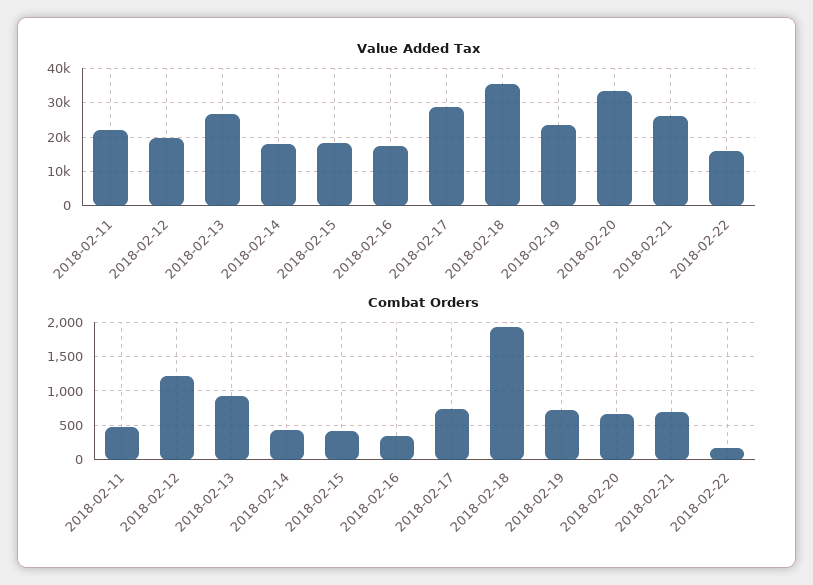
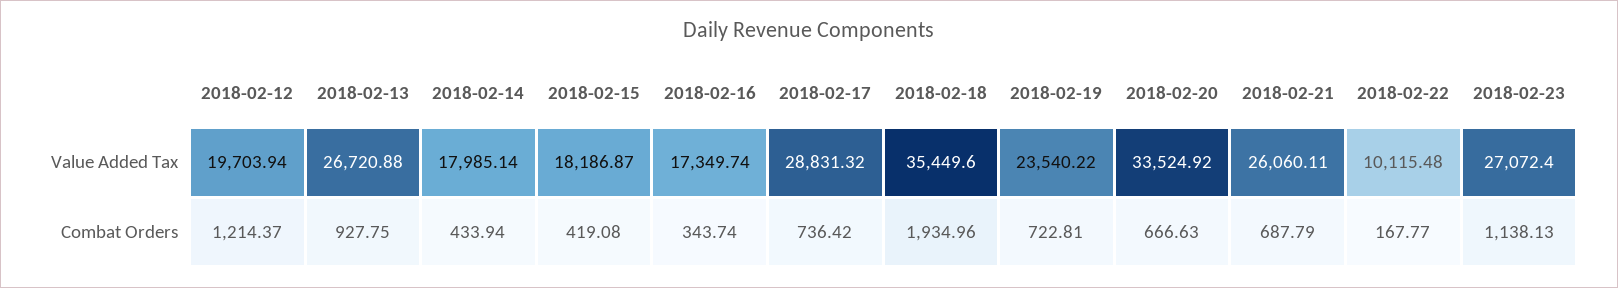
Value Added Tax, 2018-02-11: 22000 -> none
Value Added Tax, 2018-02-22: 16000 -> 10115.48
Combat Orders, 2018-02-11: 500 -> none
Value Added Tax, 2018-02-23: none -> 27072.4
Combat Orders, 2018-02-23: none -> 1138.13

